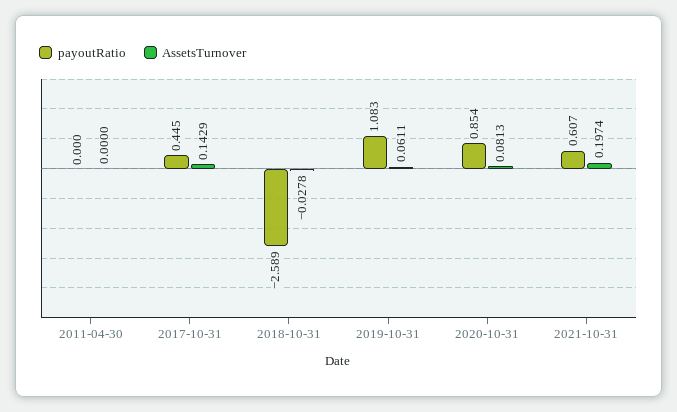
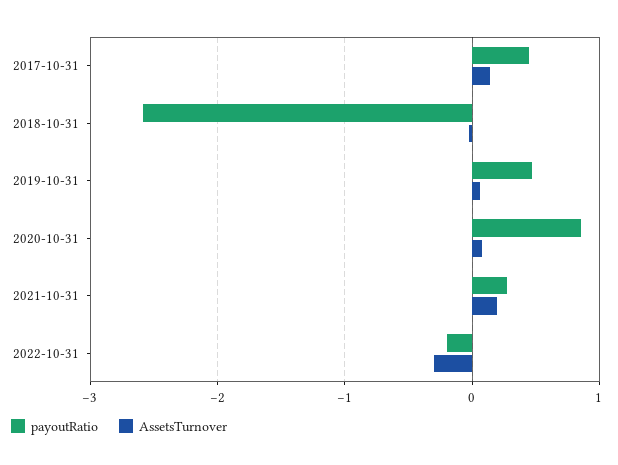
payoutRatio, 2011-04-30: 0 -> none
AssetsTurnover, 2011-04-30: 0 -> none
payoutRatio, 2019-10-31: 1.083 -> 0.5
payoutRatio, 2021-10-31: 0.607 -> 0.3
payoutRatio, 2022-10-31: none -> -0.2
AssetsTurnover, 2022-10-31: none -> -0.3

